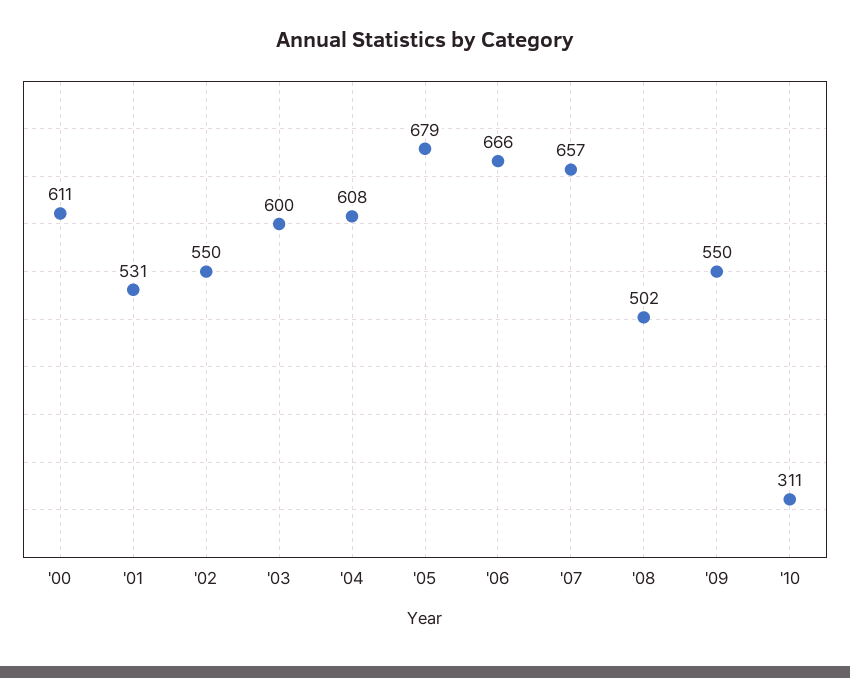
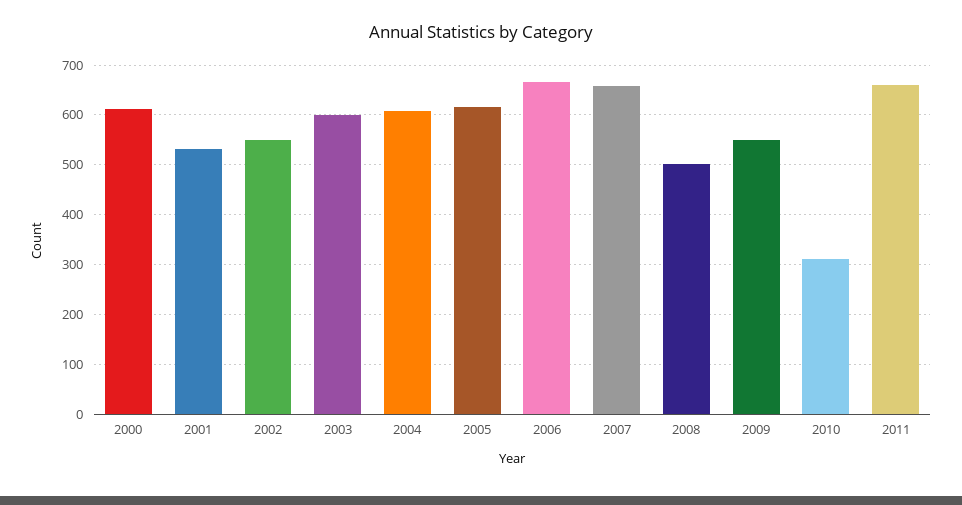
'05: 679 -> 620
2011: none -> 660

